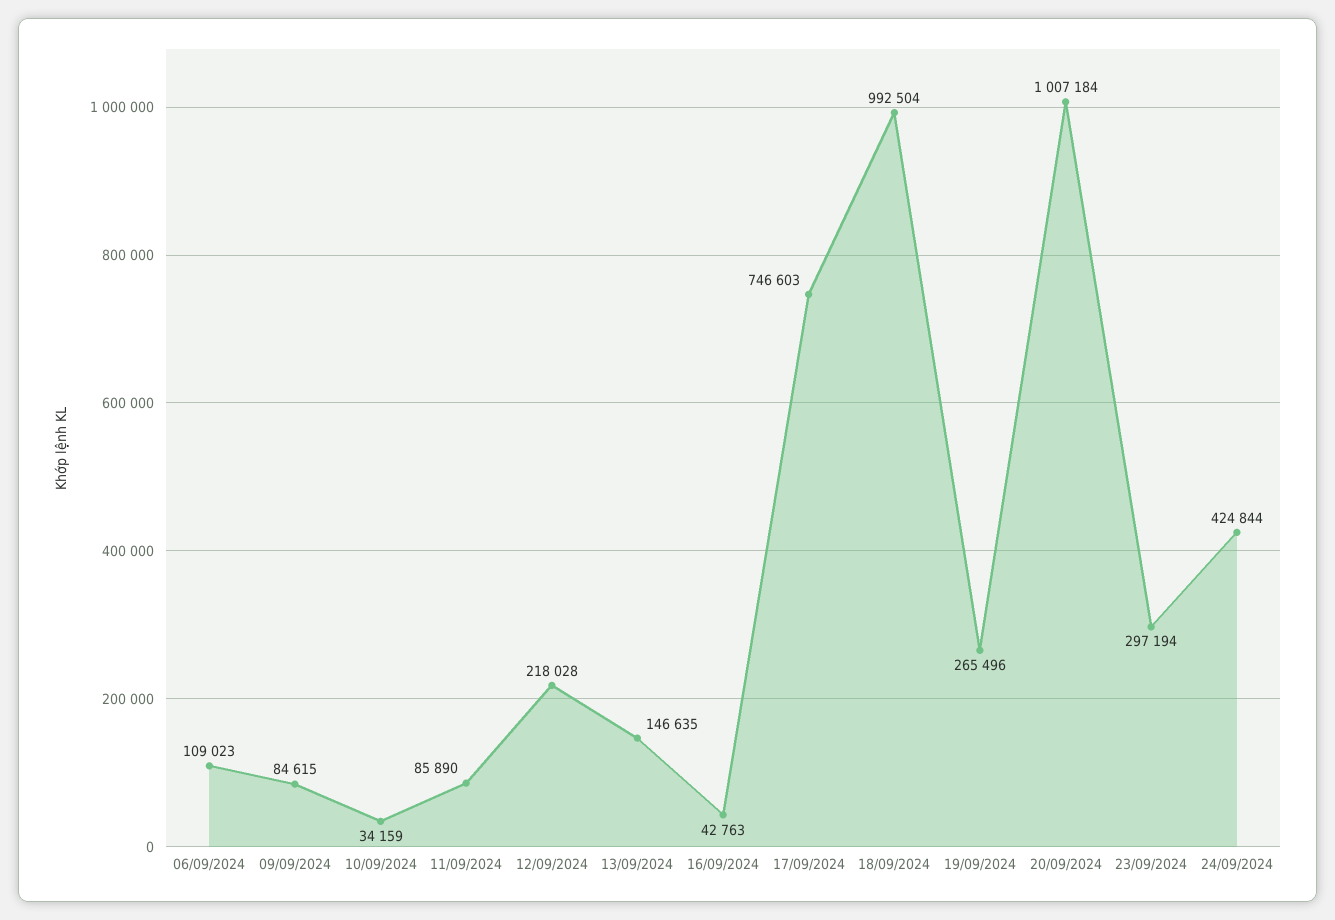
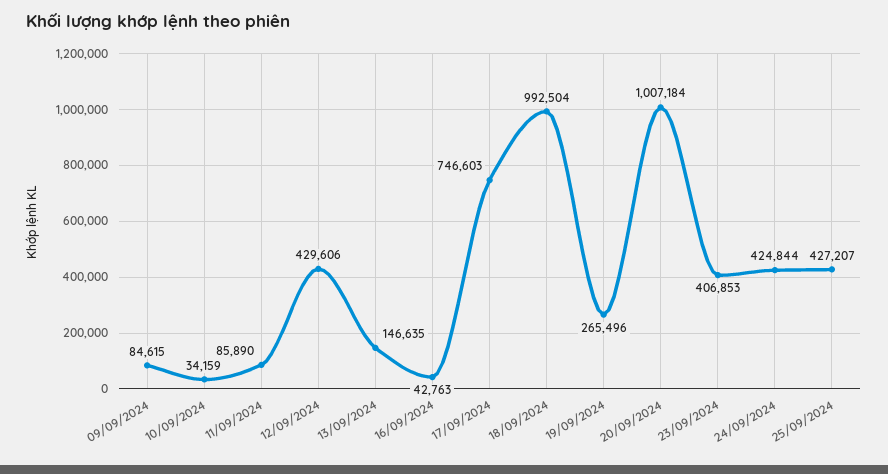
06/09/2024: 109023 -> none
12/09/2024: 218028 -> 429606
23/09/2024: 297194 -> 406853
25/09/2024: none -> 427207

